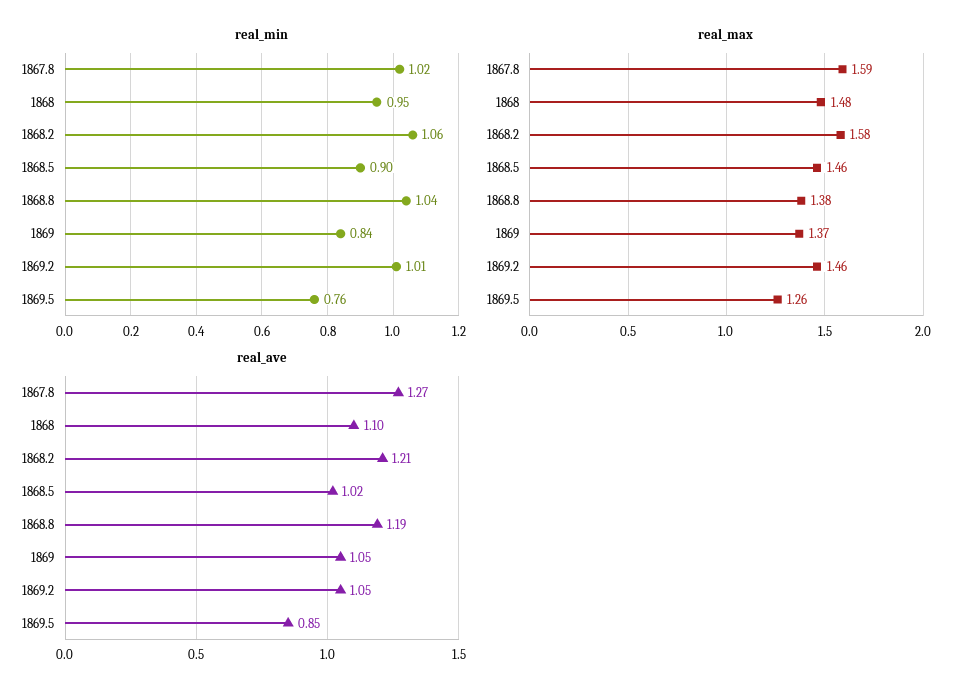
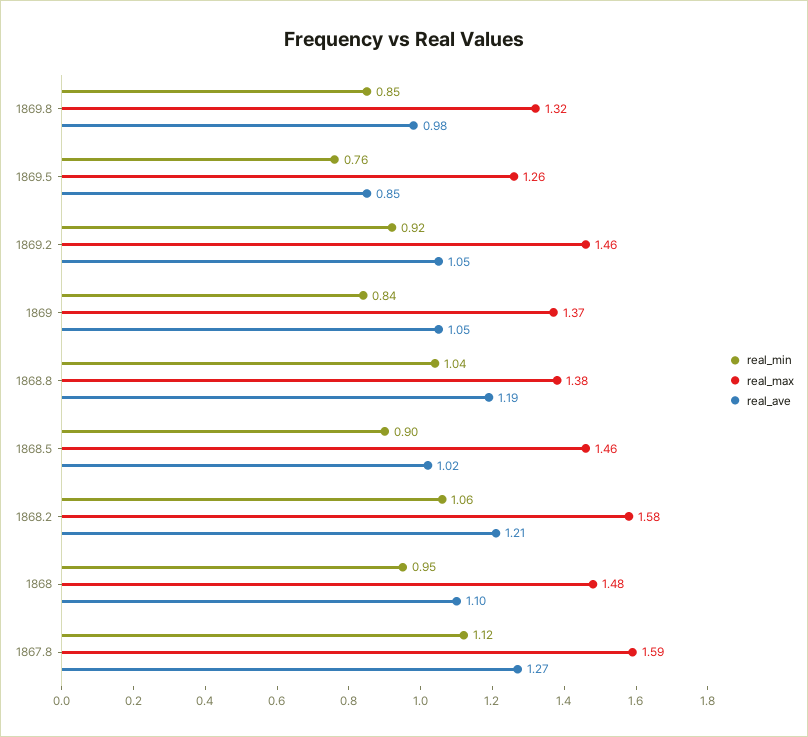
real_min, 1867.8: 1.02 -> 1.12
real_min, 1869.2: 1.01 -> 0.92
real_min, 1869.8: none -> 0.85
real_max, 1869.8: none -> 1.32
real_ave, 1869.8: none -> 0.98

